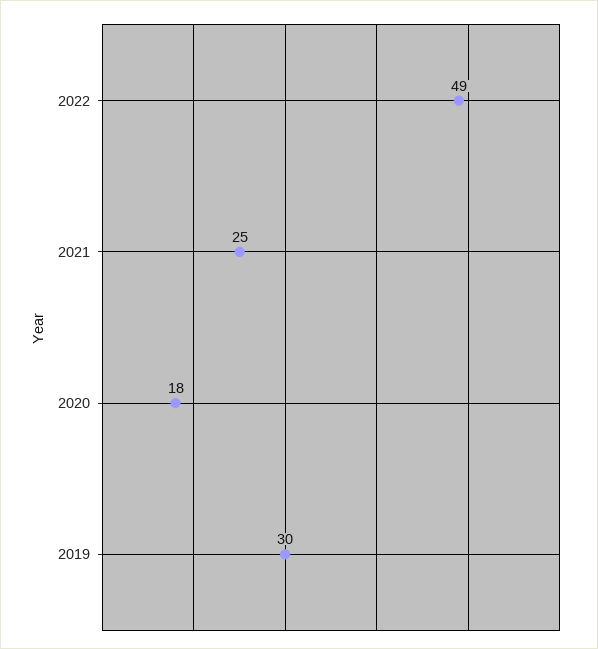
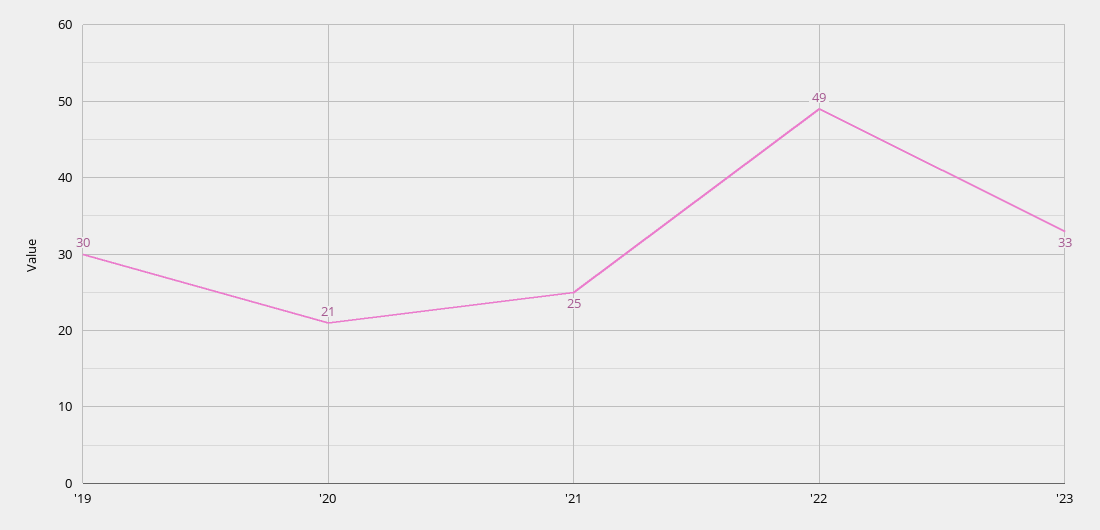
2020: 18 -> 21
'23: none -> 33

